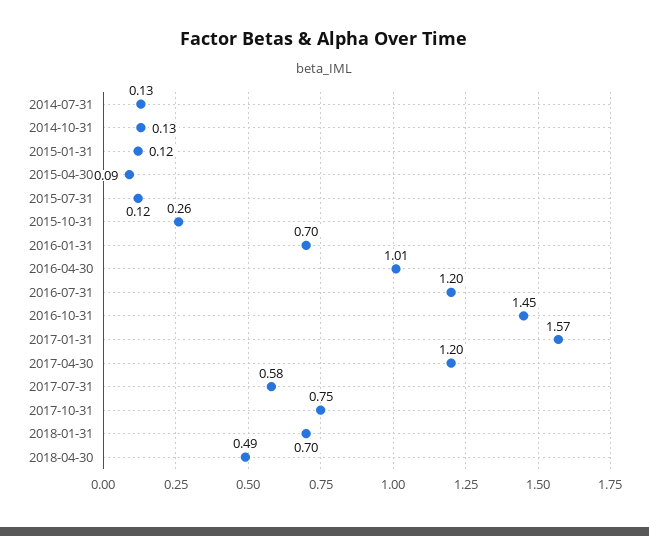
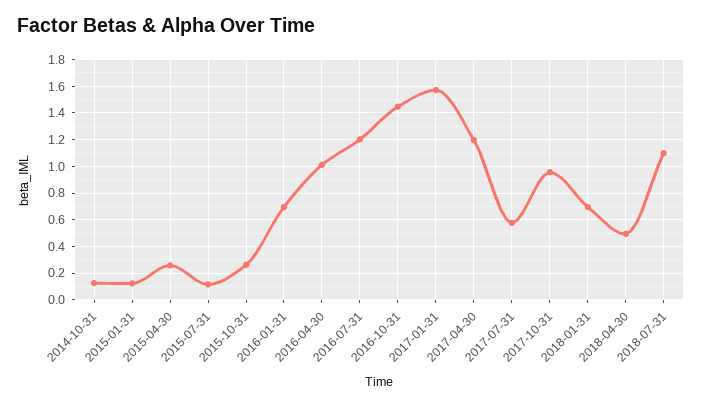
2014-07-31: 0.13 -> none
2015-04-30: 0.09 -> 0.25
2017-10-31: 0.75 -> 0.95
2018-07-31: none -> 1.1

